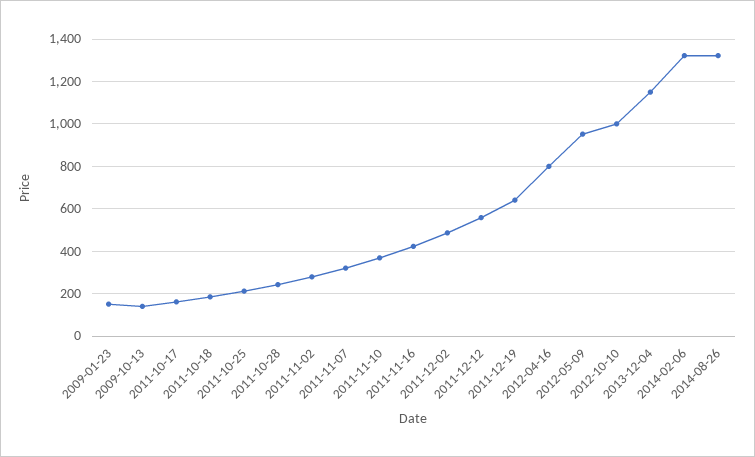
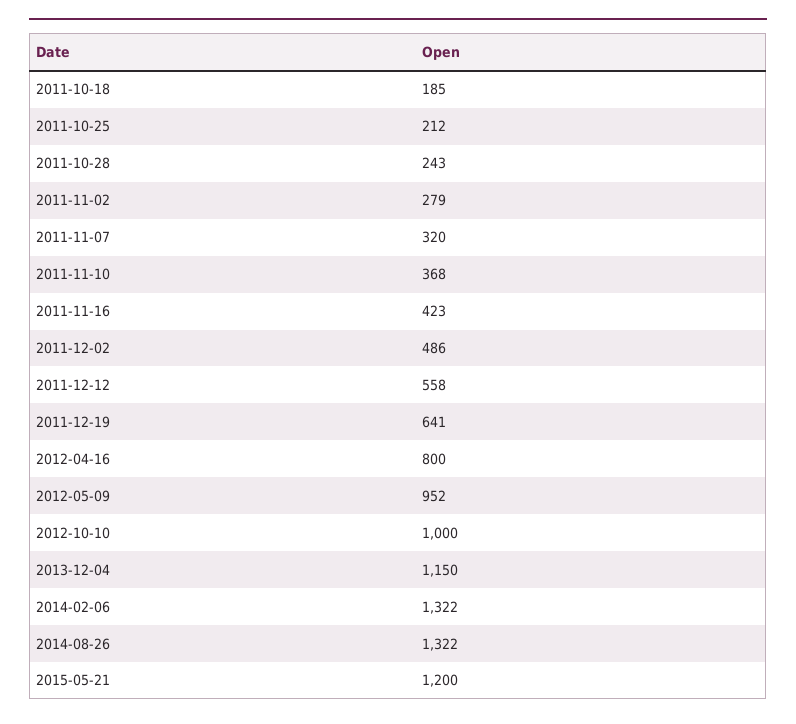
2009-01-23: 150 -> none
2009-10-13: 150 -> none
2011-10-17: 150 -> none
2015-05-21: none -> 1200

